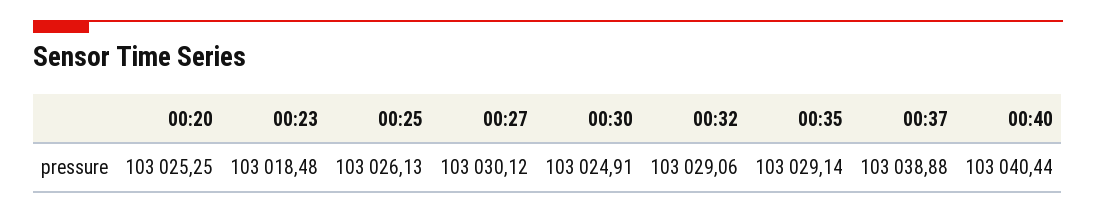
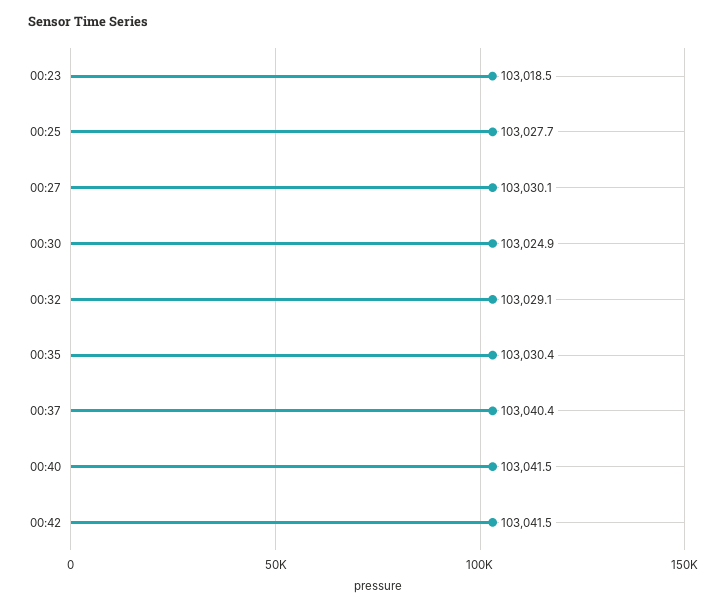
00:20: 103025.25 -> none
00:25: 103026.13 -> 103027.7
00:35: 103029.14 -> 103030.4
00:37: 103038.88 -> 103040.4
00:40: 103040.44 -> 103041.5
00:42: none -> 103041.5

